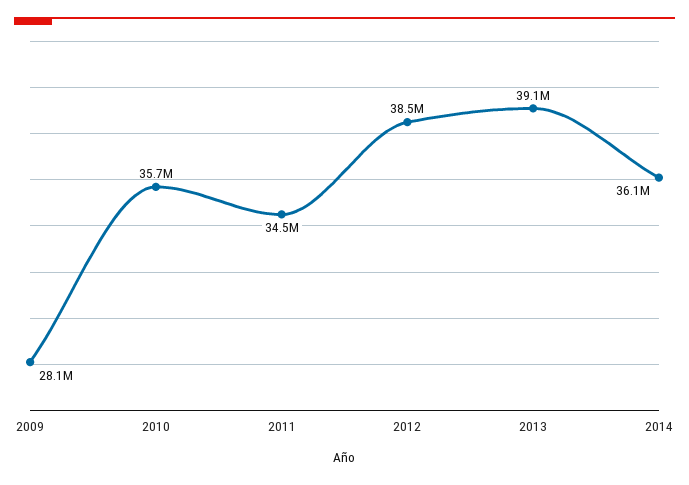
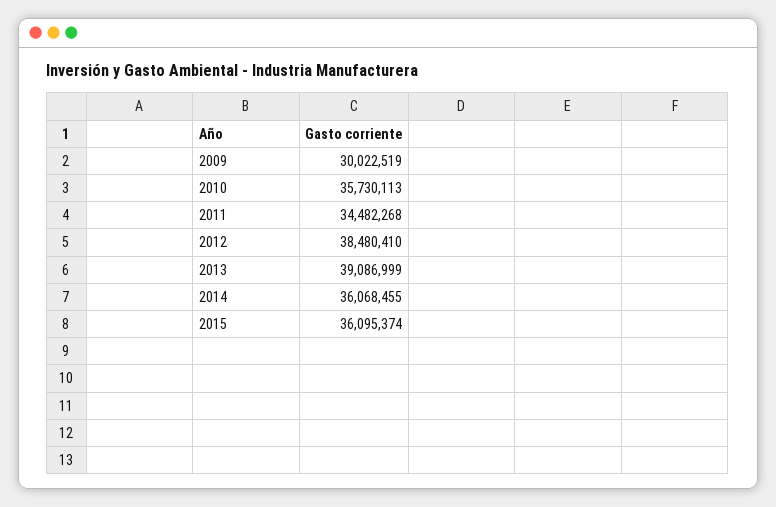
2009: 28100000 -> 30022519
2015: none -> 36095374

